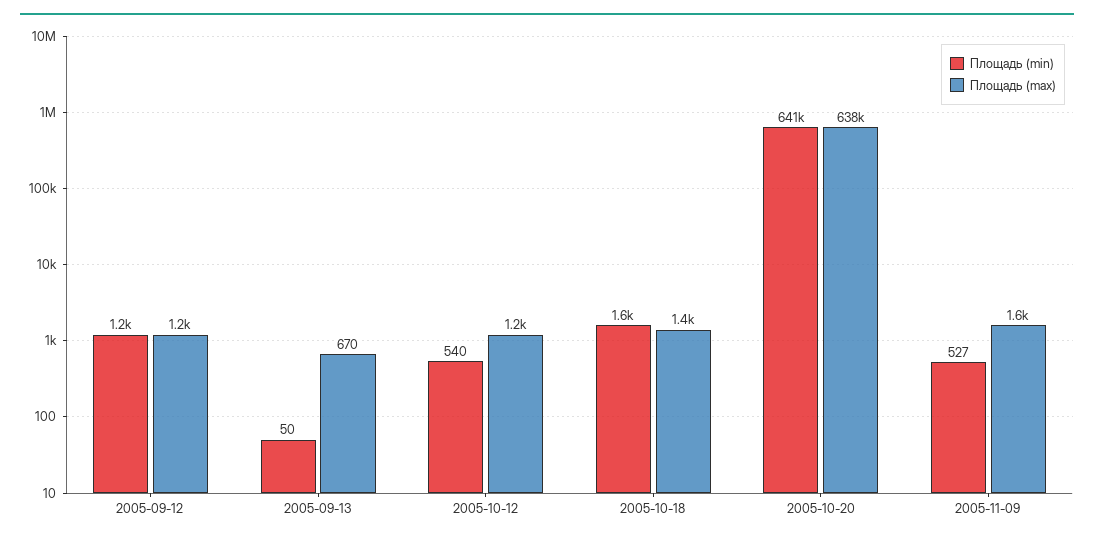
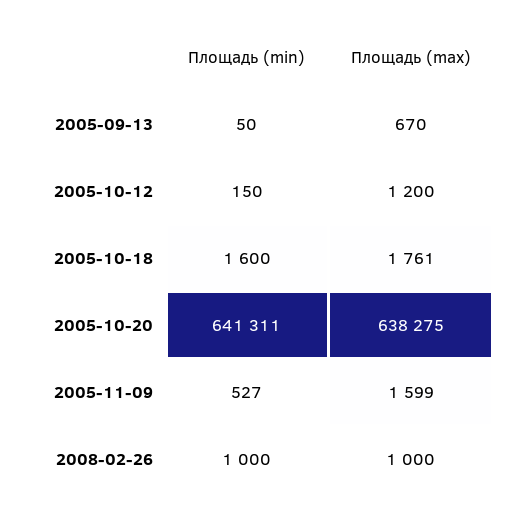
Площадь (min), 2005-09-12: 1200 -> none
Площадь (max), 2005-09-12: 1200 -> none
Площадь (min), 2005-10-12: 540 -> 150
Площадь (max), 2005-10-18: 1400 -> 1761
Площадь (min), 2008-02-26: none -> 1000
Площадь (max), 2008-02-26: none -> 1000

